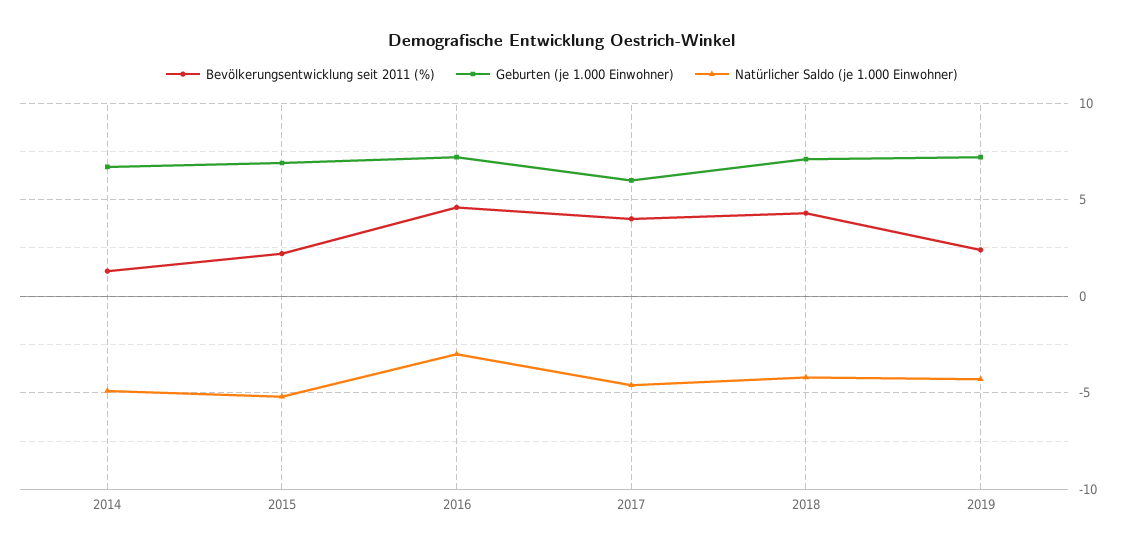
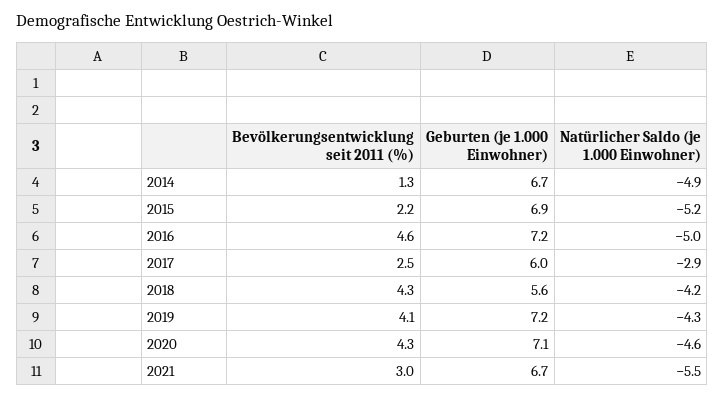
Natürlicher Saldo (je 1.000 Einwohner), 2016: -3 -> -5
Bevölkerungsentwicklung seit 2011 (%), 2017: 4 -> 2.5
Natürlicher Saldo (je 1.000 Einwohner), 2017: -4.5 -> -2.9
Geburten (je 1.000 Einwohner), 2018: 7 -> 5.6
Bevölkerungsentwicklung seit 2011 (%), 2019: 2.5 -> 4.1
Bevölkerungsentwicklung seit 2011 (%), 2020: none -> 4.3
Geburten (je 1.000 Einwohner), 2020: none -> 7.1
Natürlicher Saldo (je 1.000 Einwohner), 2020: none -> -4.6
Bevölkerungsentwicklung seit 2011 (%), 2021: none -> 3
Geburten (je 1.000 Einwohner), 2021: none -> 6.7
Natürlicher Saldo (je 1.000 Einwohner), 2021: none -> -5.5

